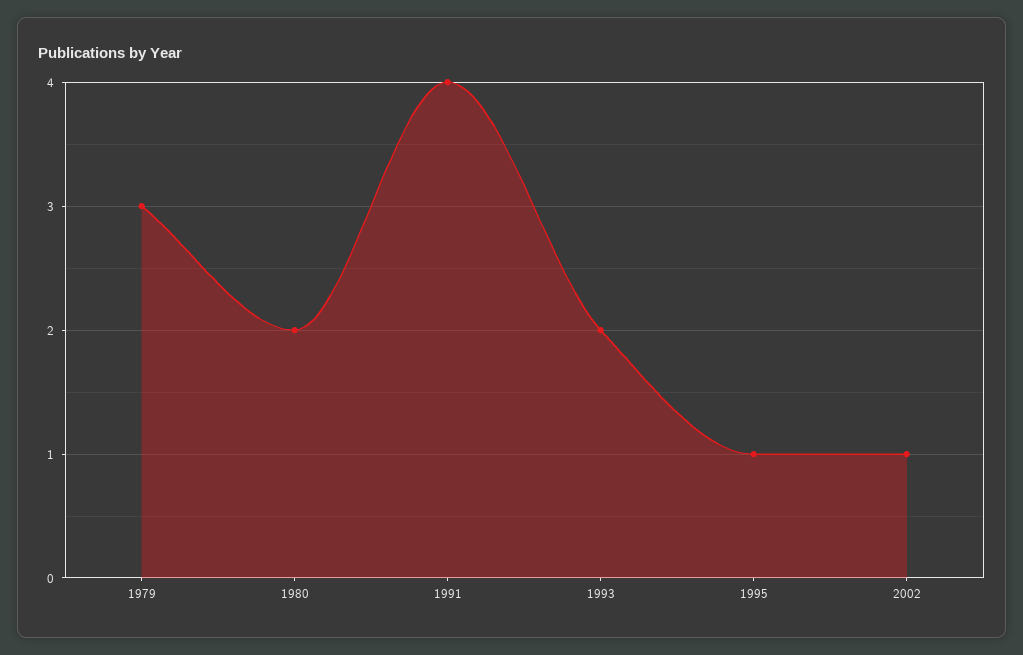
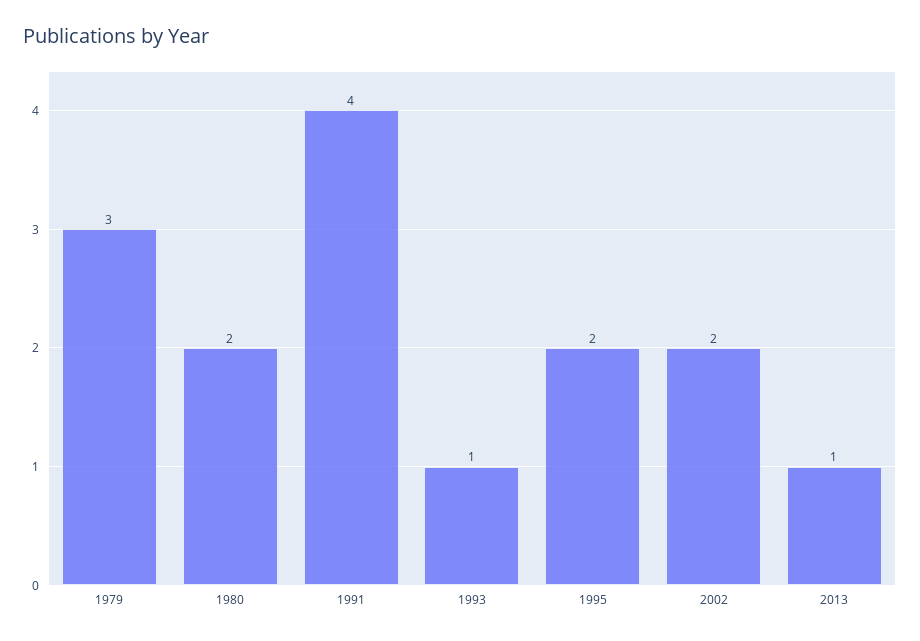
1993: 2 -> 1
1995: 1 -> 2
2002: 1 -> 2
2013: none -> 1

